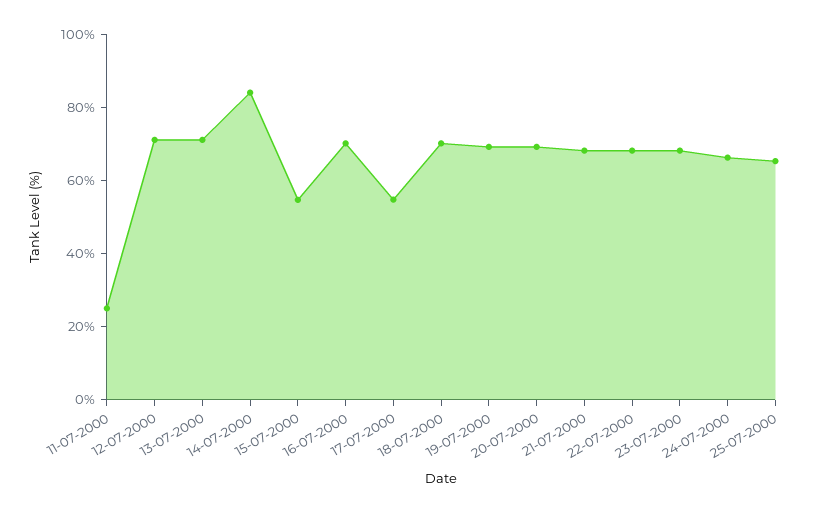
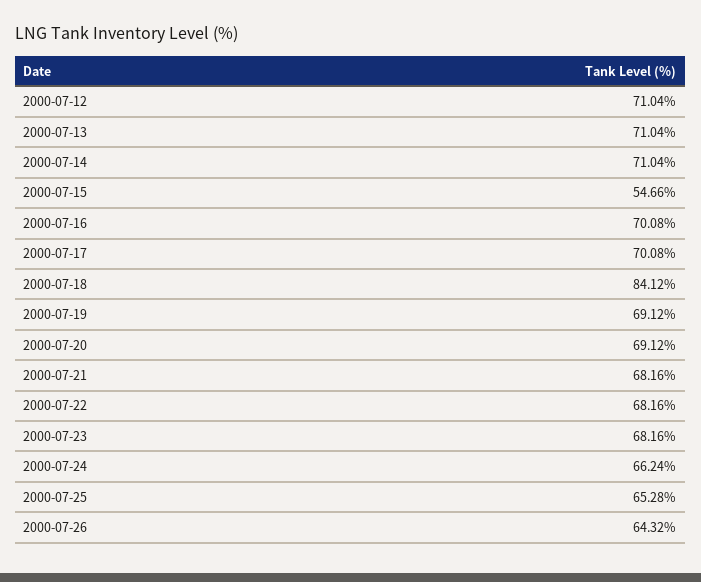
11-07-2000: 25 -> none
14-07-2000: 85 -> 71.04
17-07-2000: 55 -> 70.08
18-07-2000: 70 -> 84.12
2000-07-26: none -> 64.32

